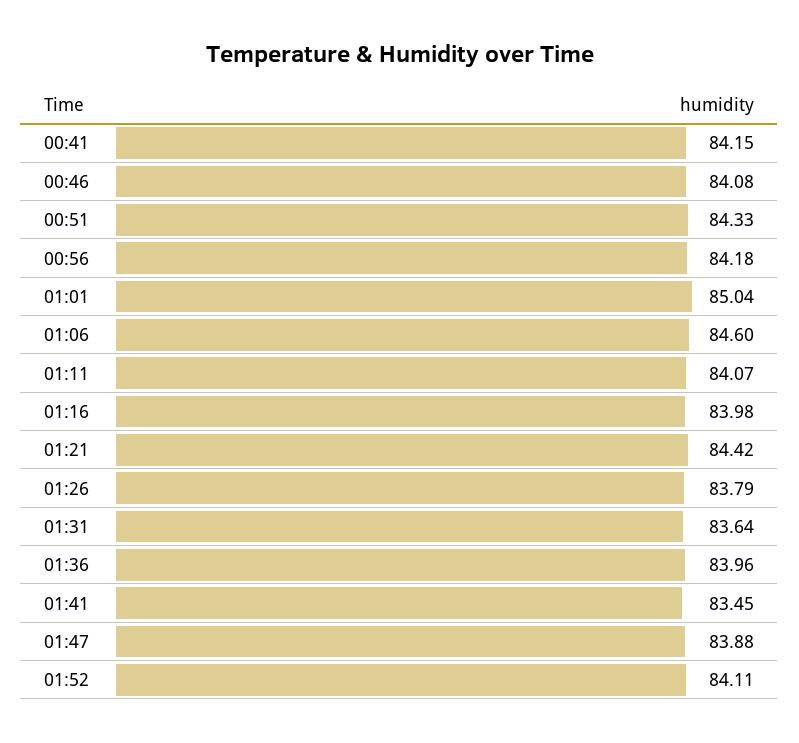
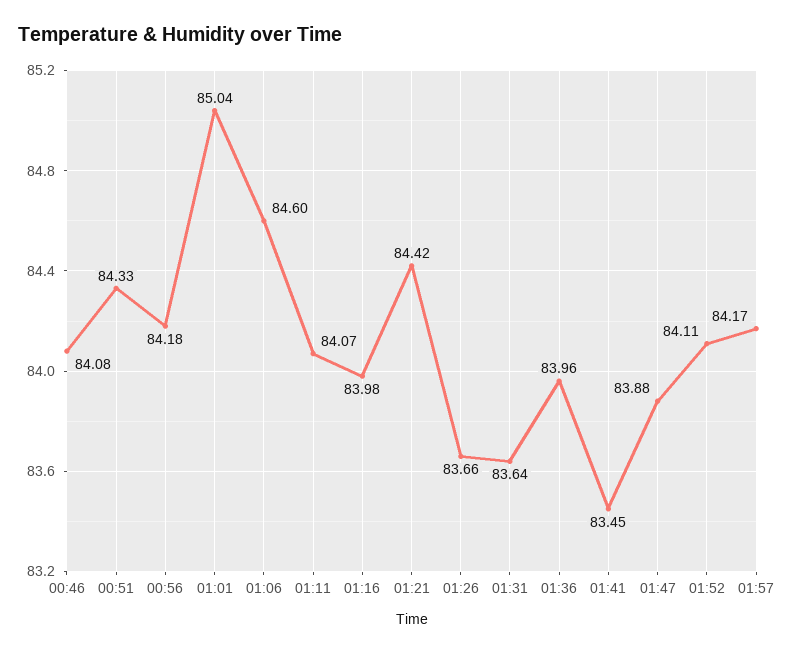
00:41: 84.15 -> none
01:26: 83.79 -> 83.66
01:57: none -> 84.17

